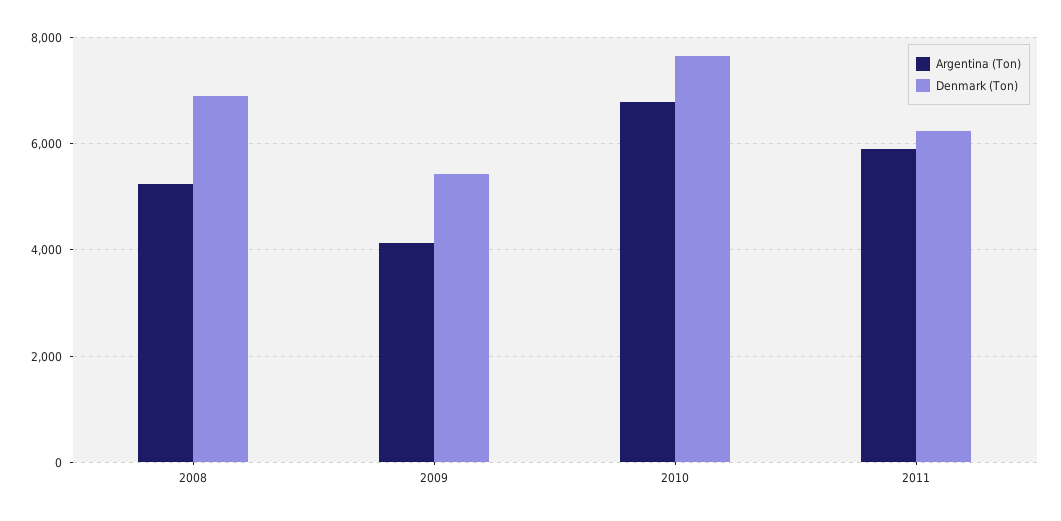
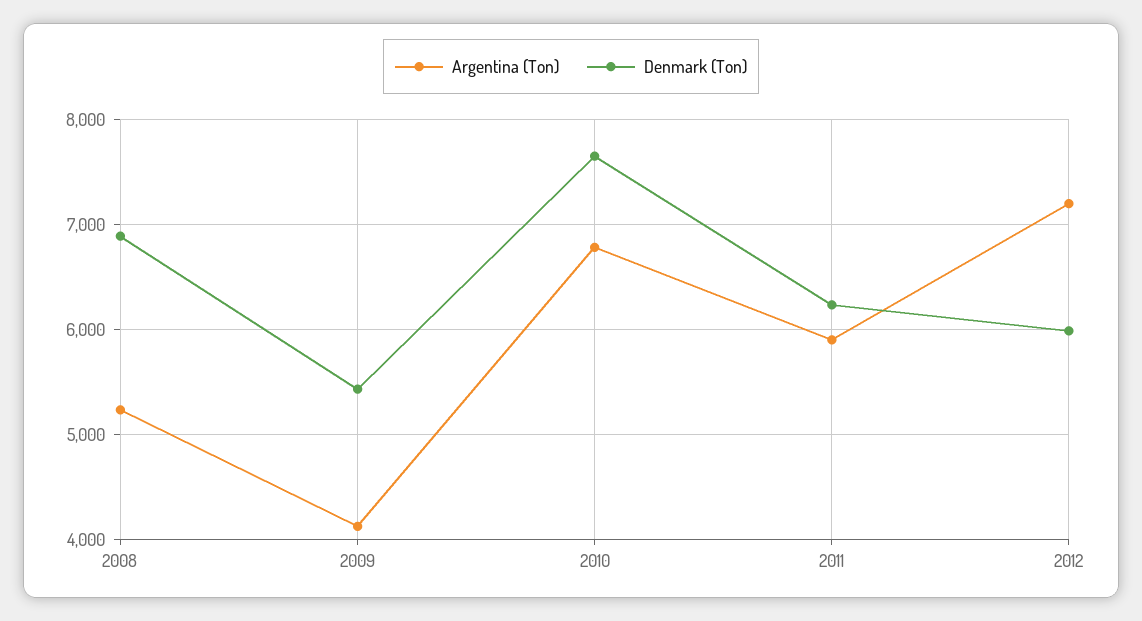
Argentina (Ton), 2012: none -> 7200
Denmark (Ton), 2012: none -> 6000

